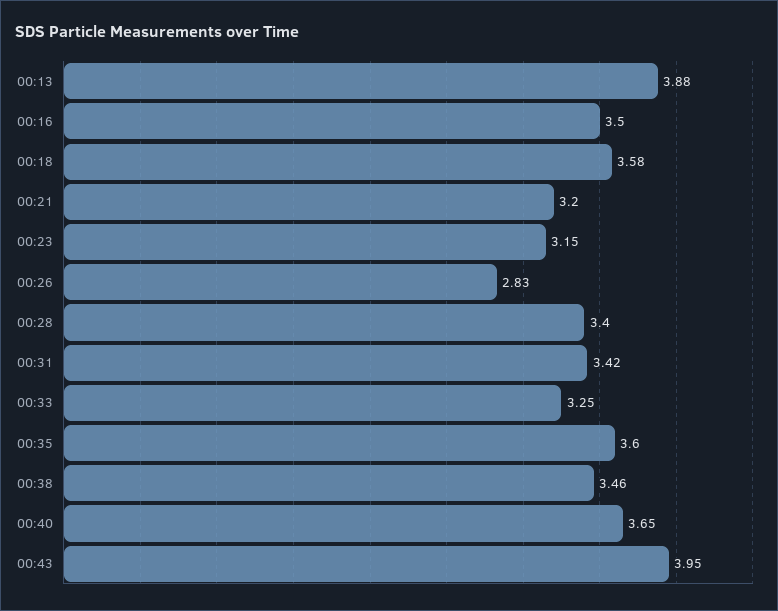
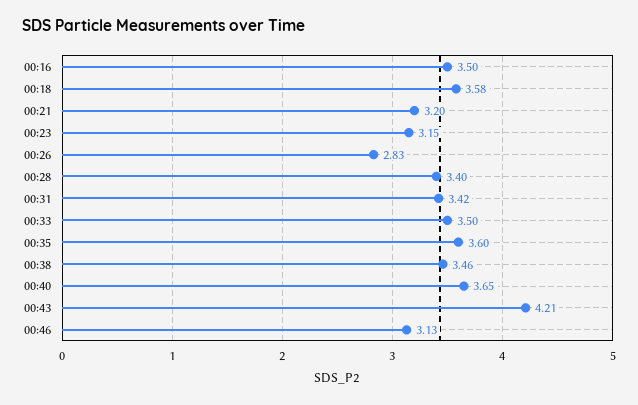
00:13: 3.88 -> none
00:33: 3.25 -> 3.5
00:43: 3.95 -> 4.21
00:46: none -> 3.13

